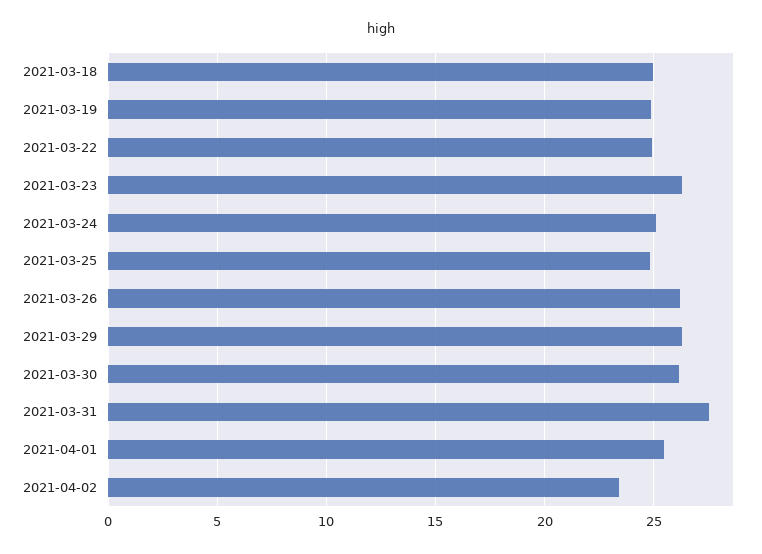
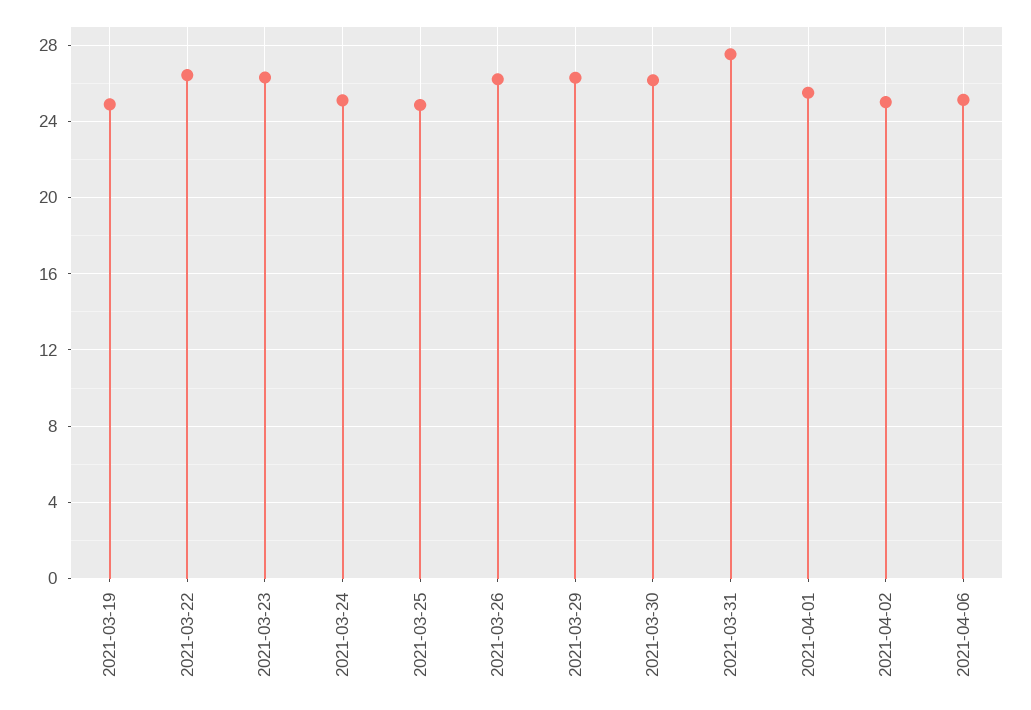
2021-03-18: 25 -> none
2021-03-22: 25 -> 26.5
2021-04-02: 23.5 -> 25
2021-04-06: none -> 25

